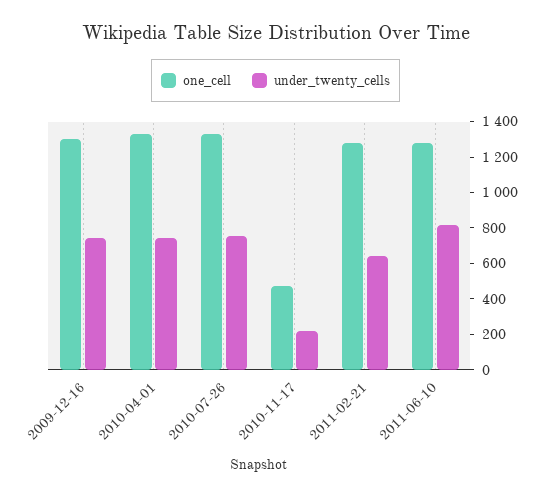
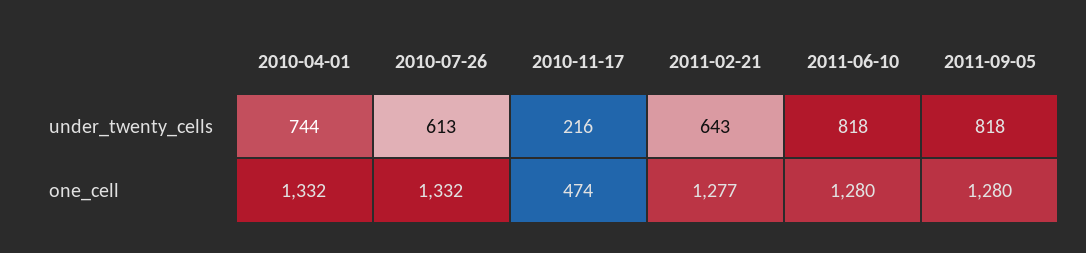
one_cell, 2009-12-16: 1300 -> none
under_twenty_cells, 2009-12-16: 750 -> none
under_twenty_cells, 2010-07-26: 750 -> 613
under_twenty_cells, 2011-09-05: none -> 818
one_cell, 2011-09-05: none -> 1280

